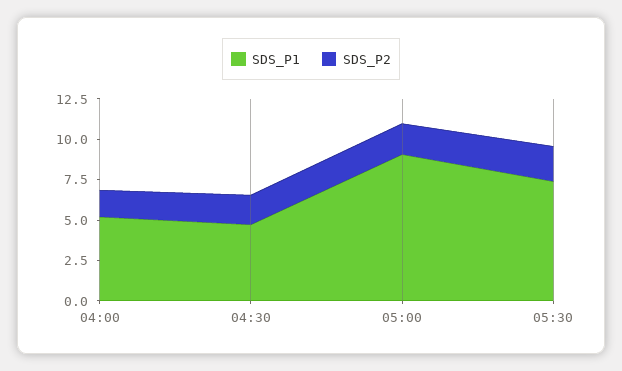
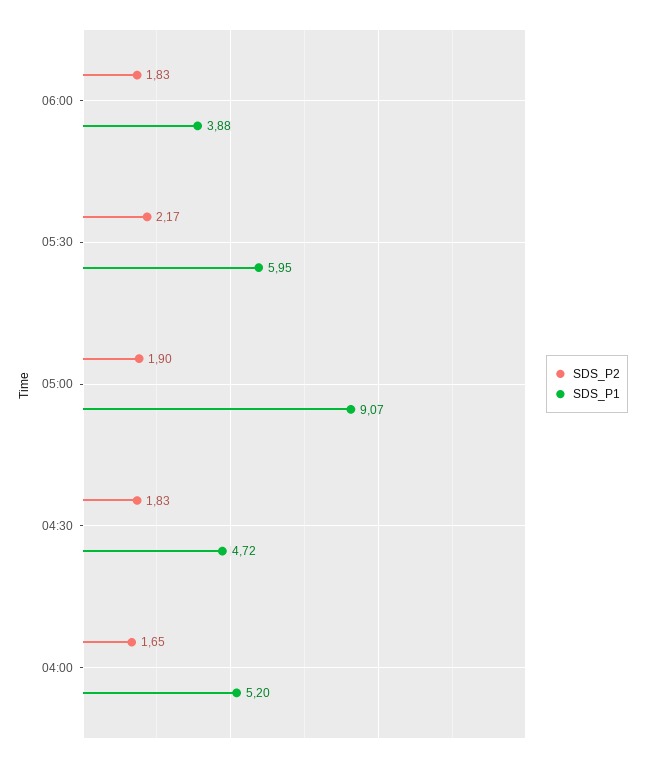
SDS_P1, 05:30: 7.5 -> 5.95
SDS_P2, 06:00: none -> 1.83
SDS_P1, 06:00: none -> 3.88

